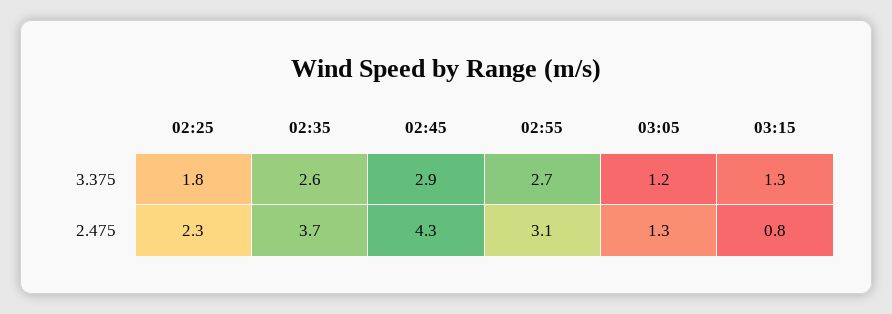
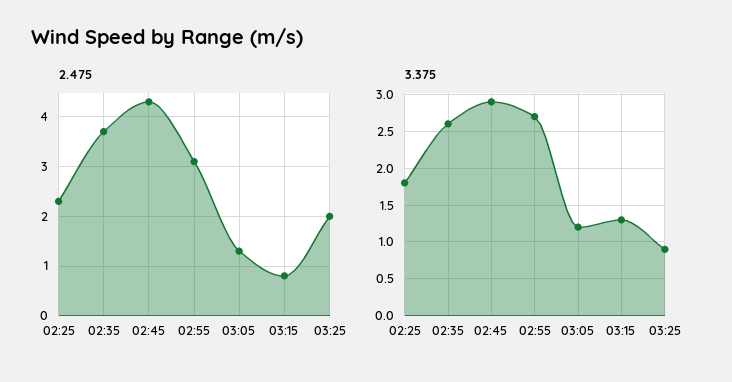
2.475, 03:25: none -> 2
3.375, 03:25: none -> 0.9

